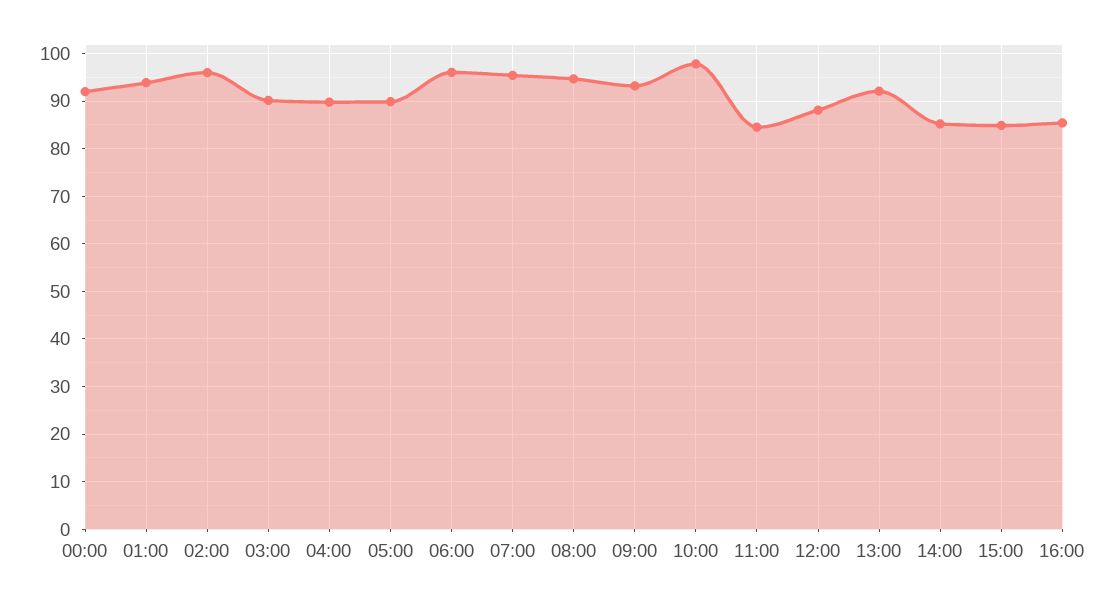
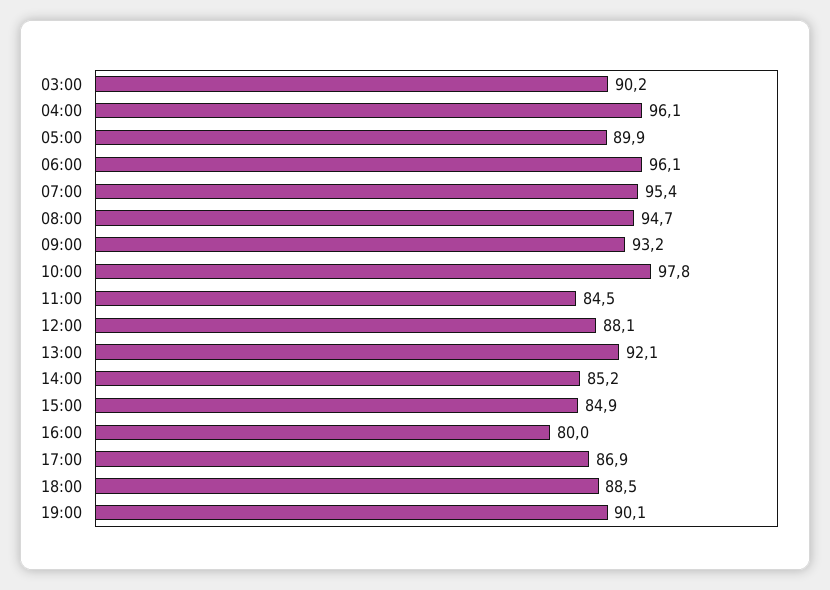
00:00: 92 -> none
01:00: 94 -> none
02:00: 96 -> none
04:00: 90 -> 96.1
16:00: 86 -> 80
17:00: none -> 86.9
18:00: none -> 88.5
19:00: none -> 90.1

